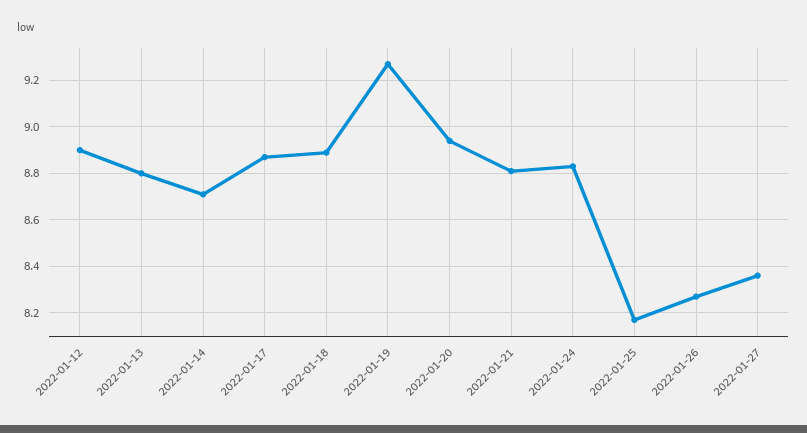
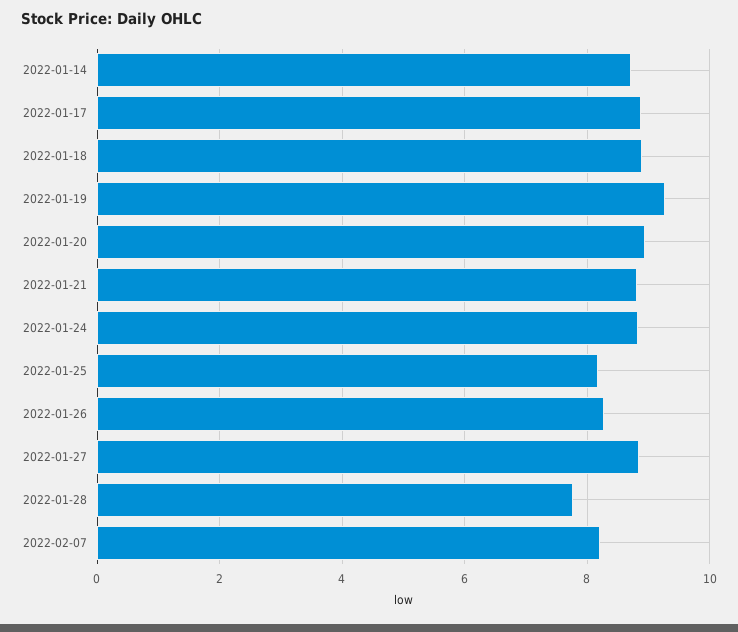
2022-01-12: 8.9 -> none
2022-01-13: 8.8 -> none
2022-01-27: 8.35 -> 8.8
2022-01-28: none -> 7.8
2022-02-07: none -> 8.2

